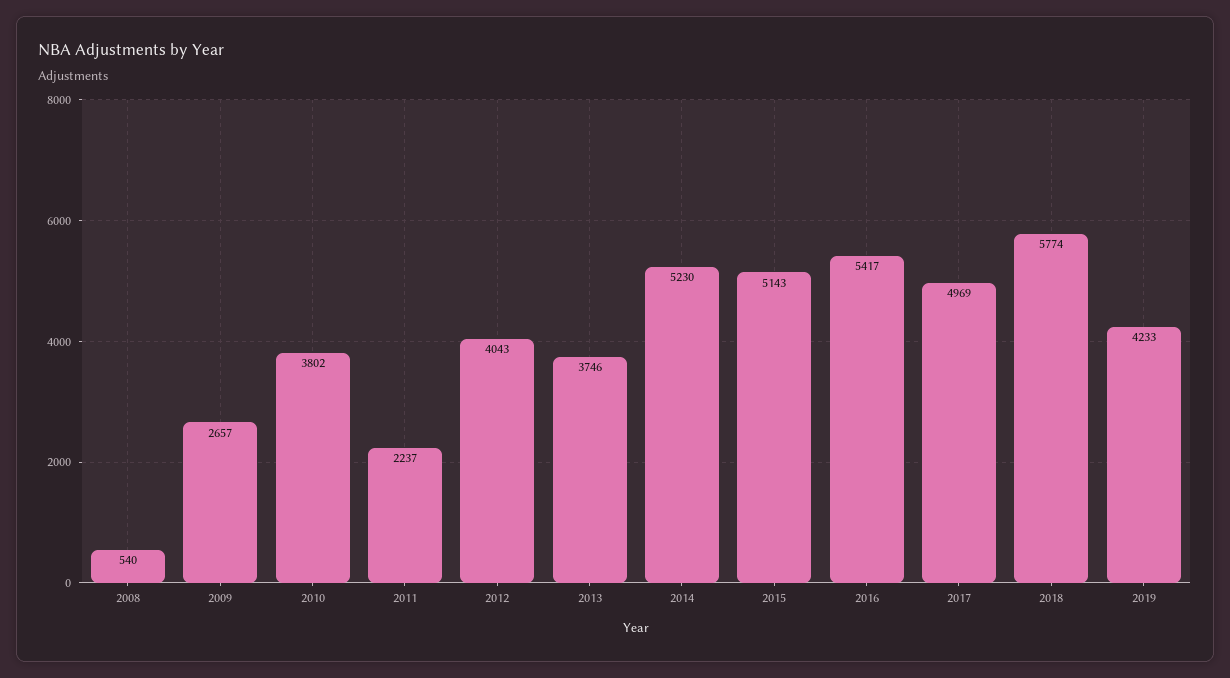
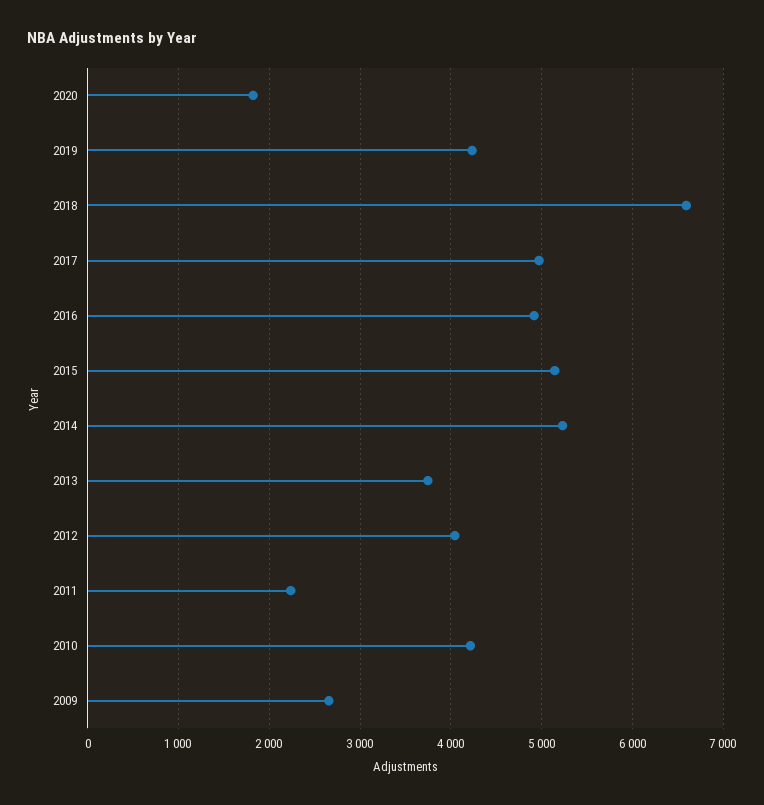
2008: 540 -> none
2010: 3802 -> 4200
2016: 5417 -> 4900
2018: 5774 -> 6600
2020: none -> 1800

